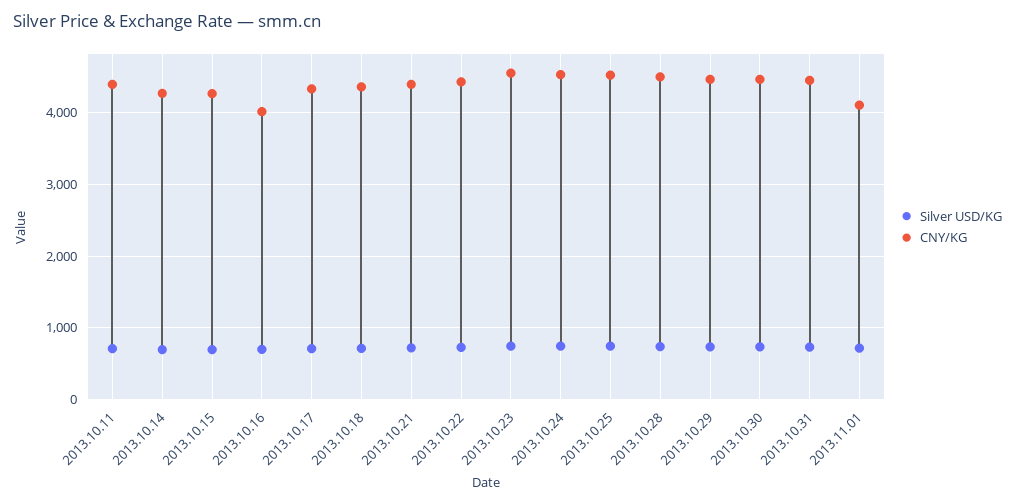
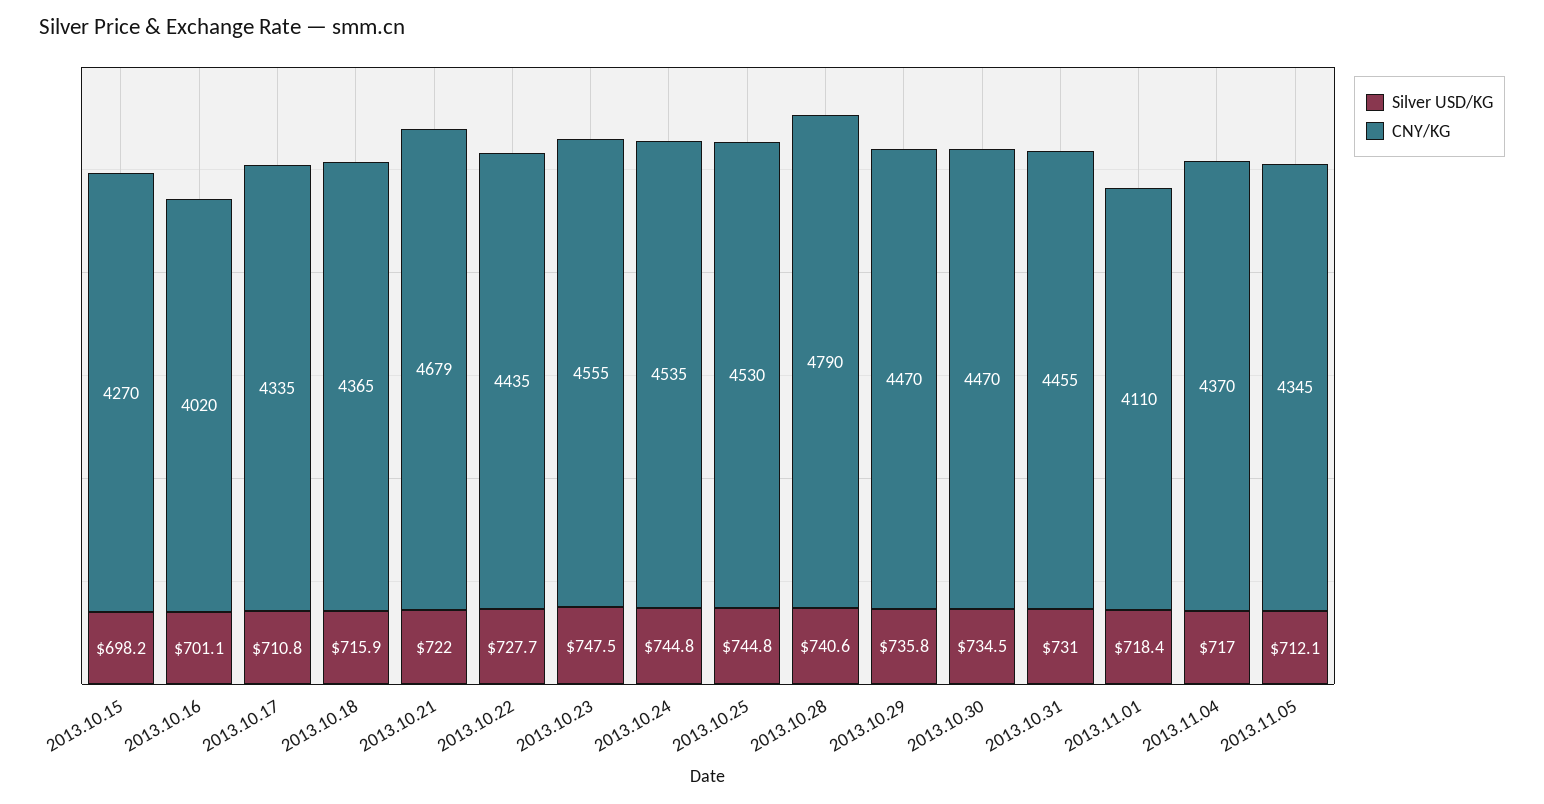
Silver USD/KG, 2013.10.11: 700 -> none
CNY/KG, 2013.10.11: 4400 -> none
Silver USD/KG, 2013.10.14: 700 -> none
CNY/KG, 2013.10.14: 4300 -> none
CNY/KG, 2013.10.21: 4400 -> 4679
CNY/KG, 2013.10.28: 4500 -> 4790
Silver USD/KG, 2013.11.04: none -> 717
CNY/KG, 2013.11.04: none -> 4370
Silver USD/KG, 2013.11.05: none -> 712.1
CNY/KG, 2013.11.05: none -> 4345

